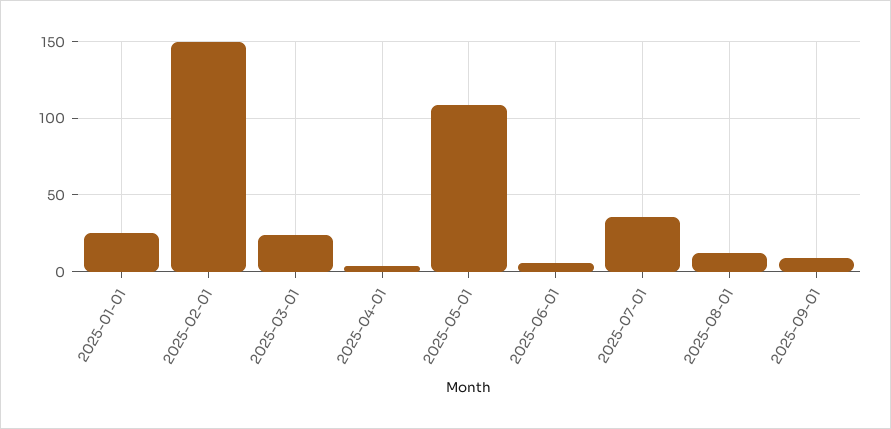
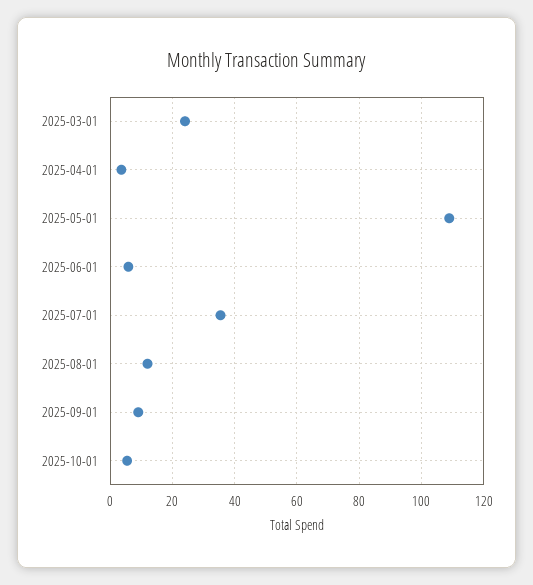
2025-01-01: 25 -> none
2025-02-01: 150 -> none
2025-10-01: none -> 6

